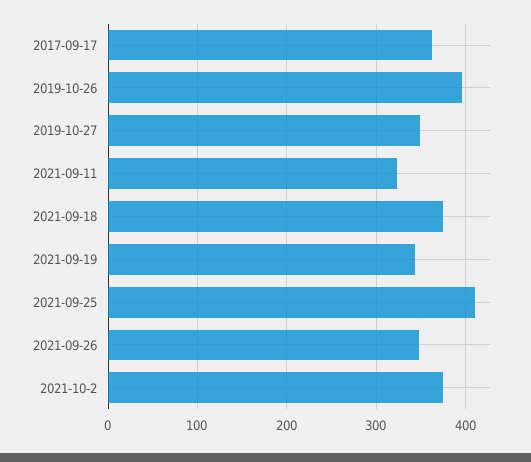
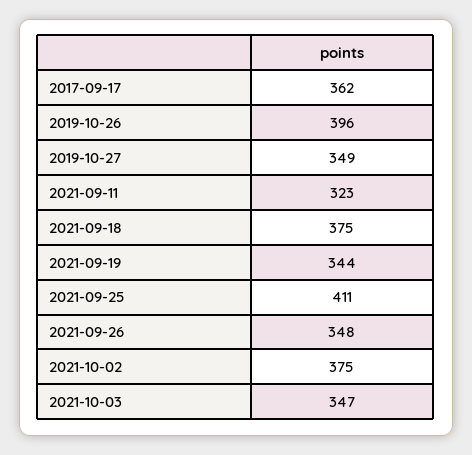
2021-10-03: none -> 347

